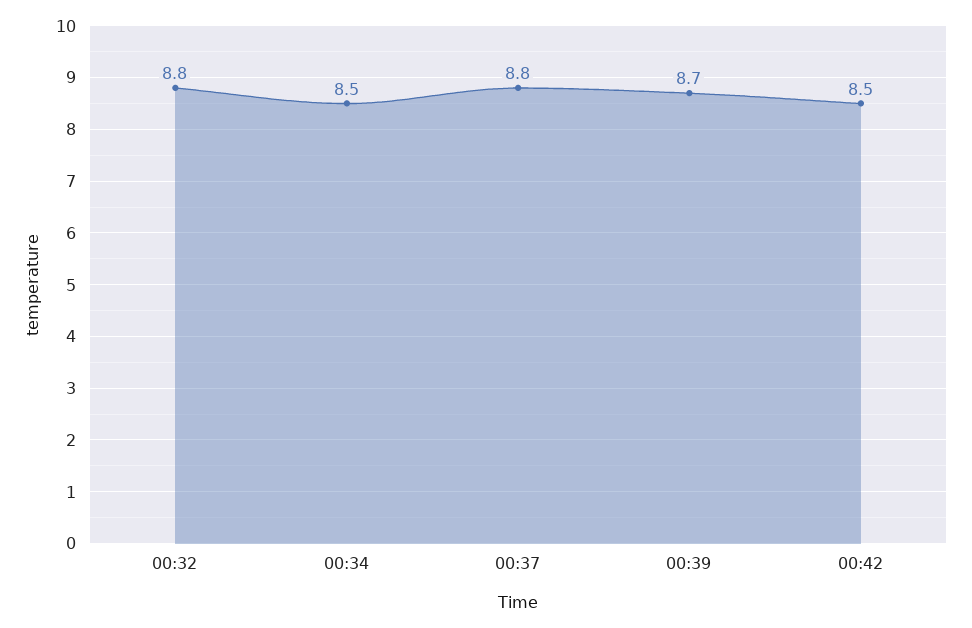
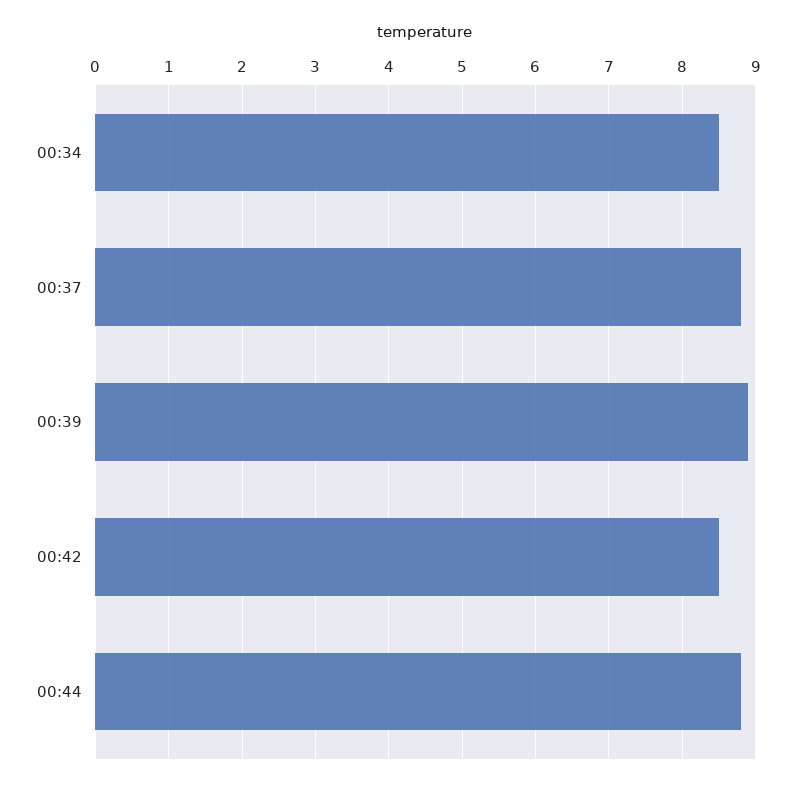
00:32: 8.8 -> none
00:39: 8.7 -> 8.9
00:44: none -> 8.8

